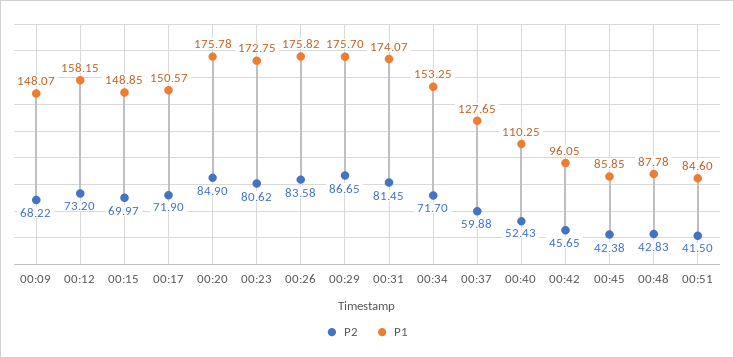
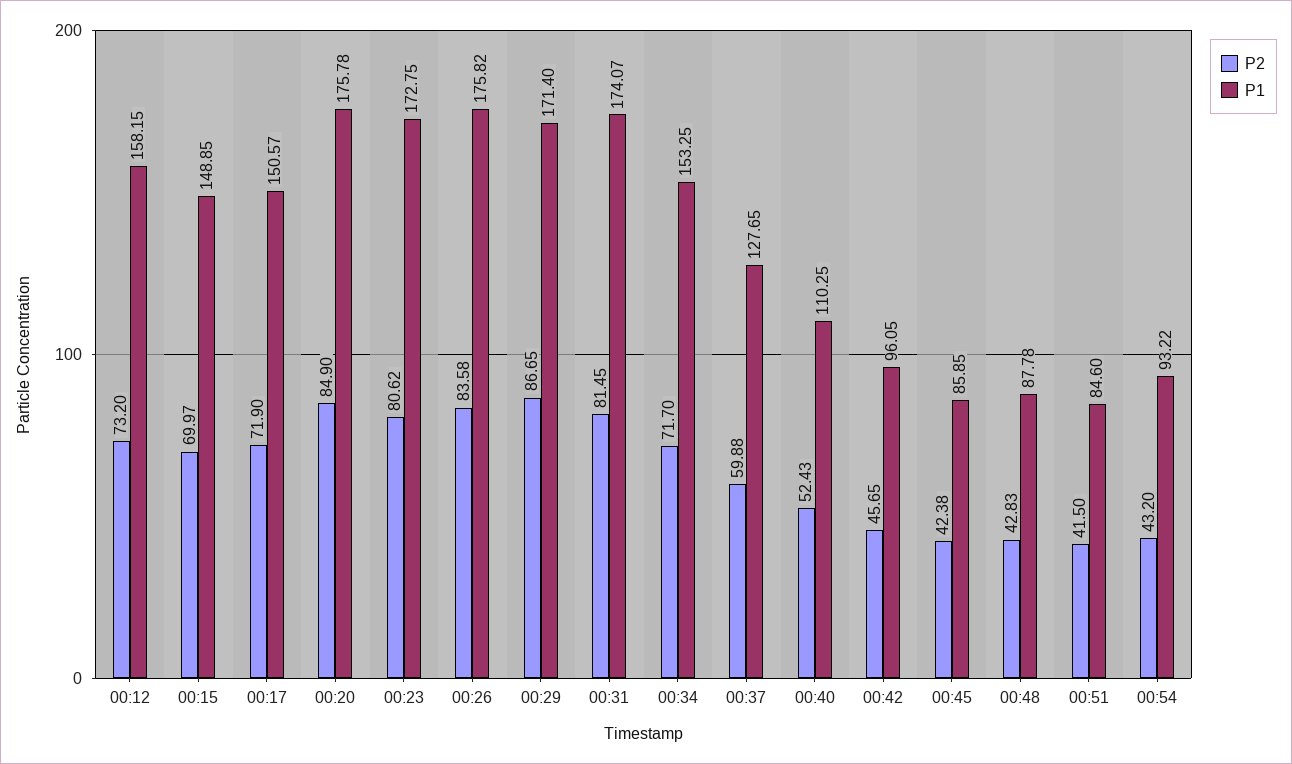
P2, 00:09: 68.22 -> none
P1, 00:09: 148.07 -> none
P1, 00:29: 175.7 -> 171.4
P2, 00:54: none -> 43.2
P1, 00:54: none -> 93.22

